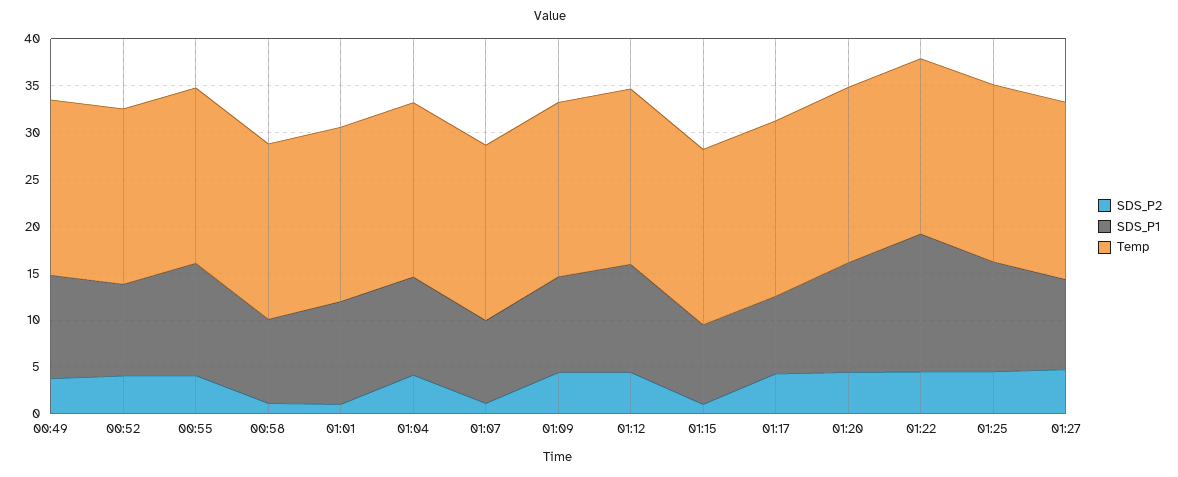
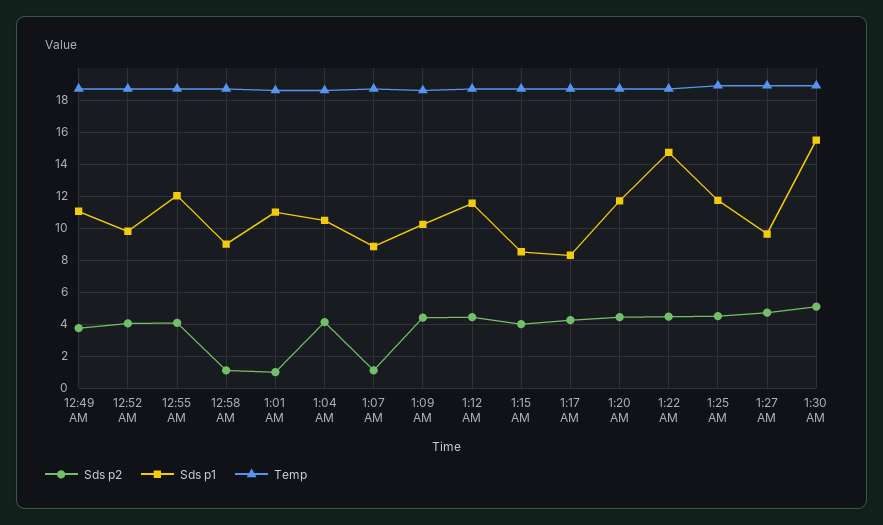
SDS_P2, 01:15: 1 -> 4
SDS_P2, 1:30 AM: none -> 5
SDS_P1, 1:30 AM: none -> 15.5
Temp, 1:30 AM: none -> 19

